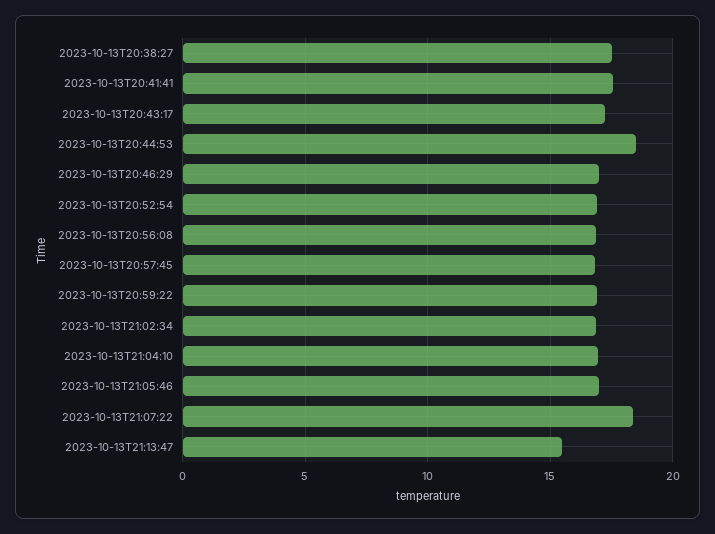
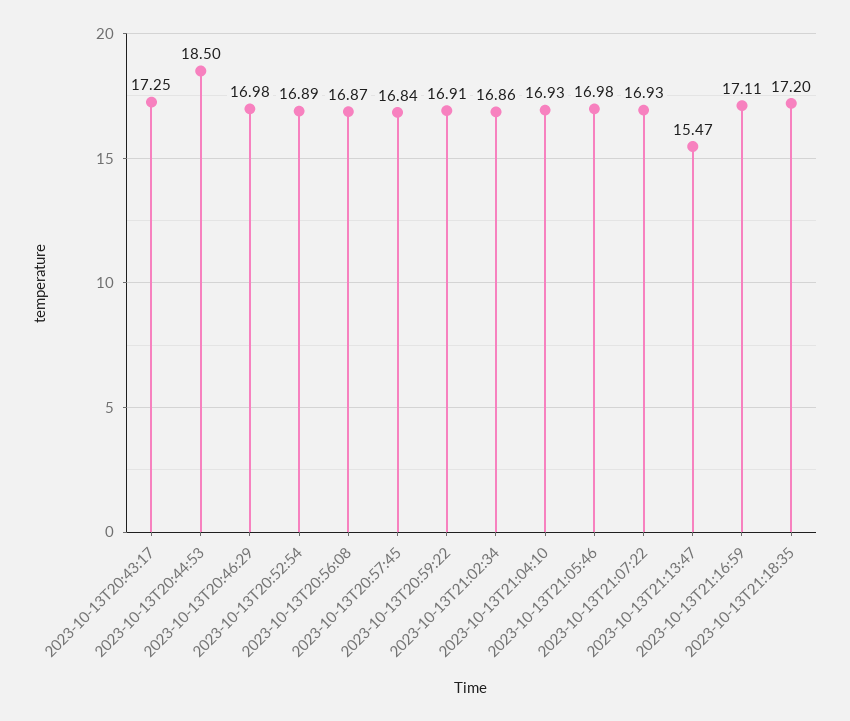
2023-10-13T20:38:27: 17.5 -> none
2023-10-13T20:41:41: 17.5 -> none
2023-10-13T21:07:22: 18.5 -> 16.93
2023-10-13T21:16:59: none -> 17.11
2023-10-13T21:18:35: none -> 17.2

